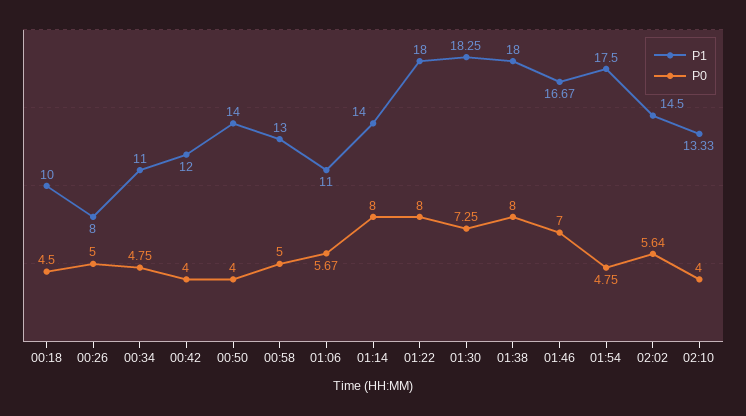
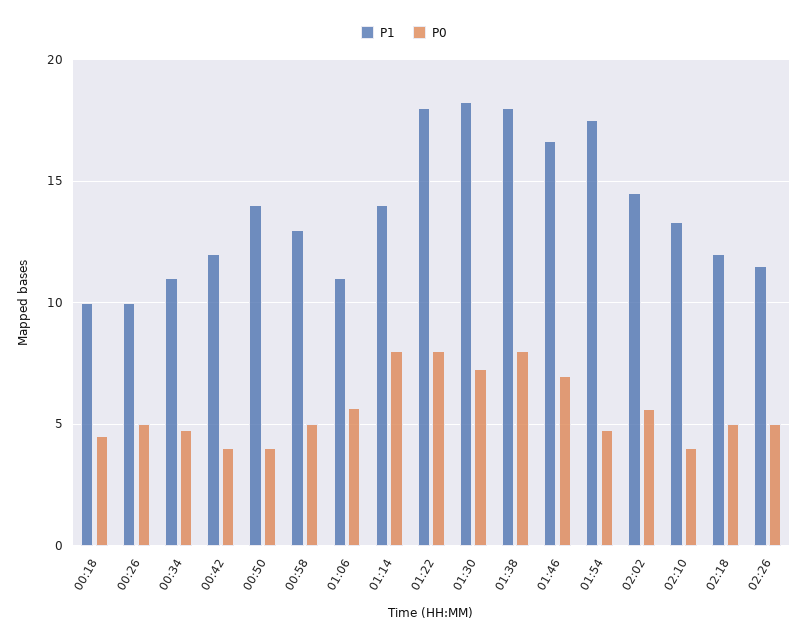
P1, 00:26: 8 -> 10
P1, 02:18: none -> 12
P0, 02:18: none -> 5
P1, 02:26: none -> 11.5
P0, 02:26: none -> 5

